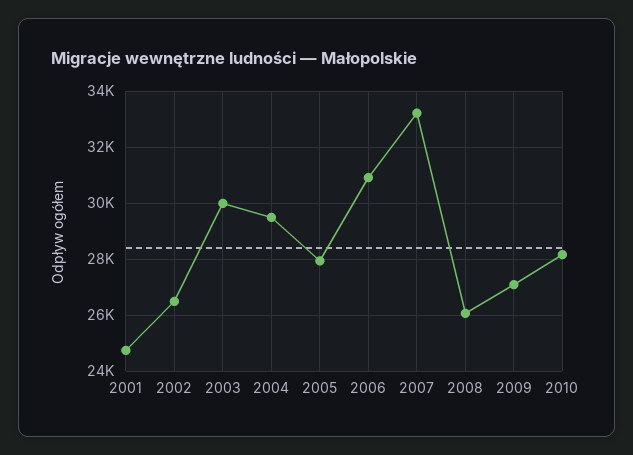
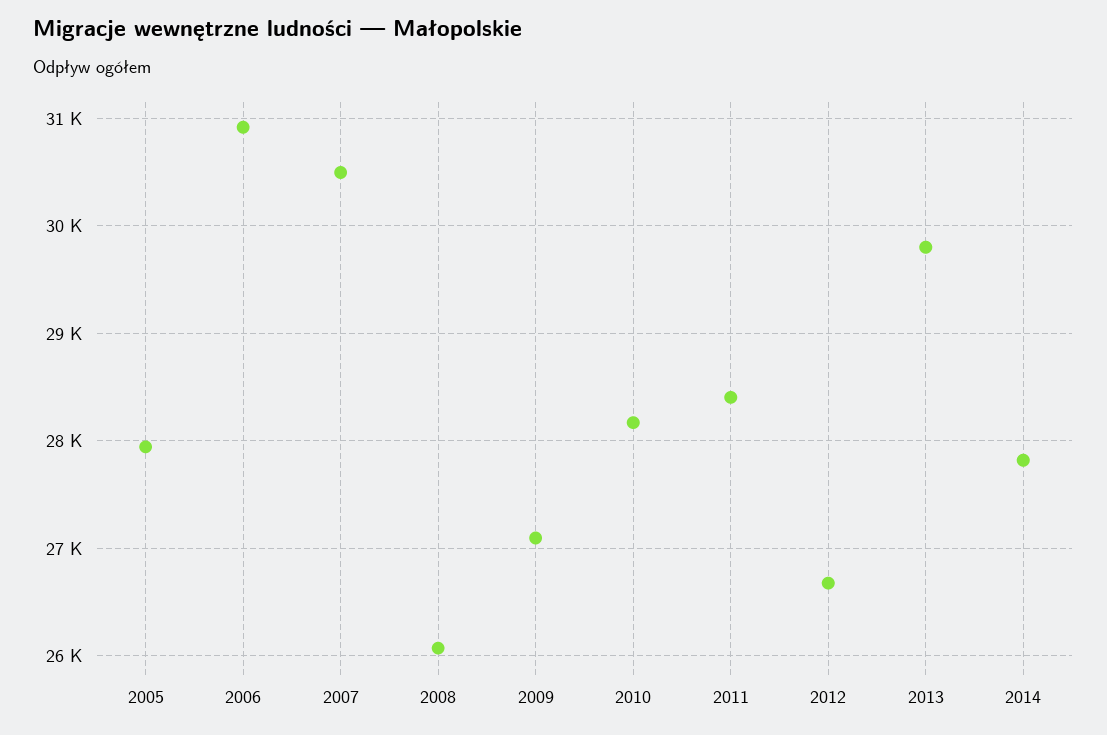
2001: 24750 -> none
2002: 26500 -> none
2003: 30000 -> none
2004: 29500 -> none
2007: 33250 -> 30500
2011: none -> 28400
2012: none -> 26700
2013: none -> 29800
2014: none -> 27800

